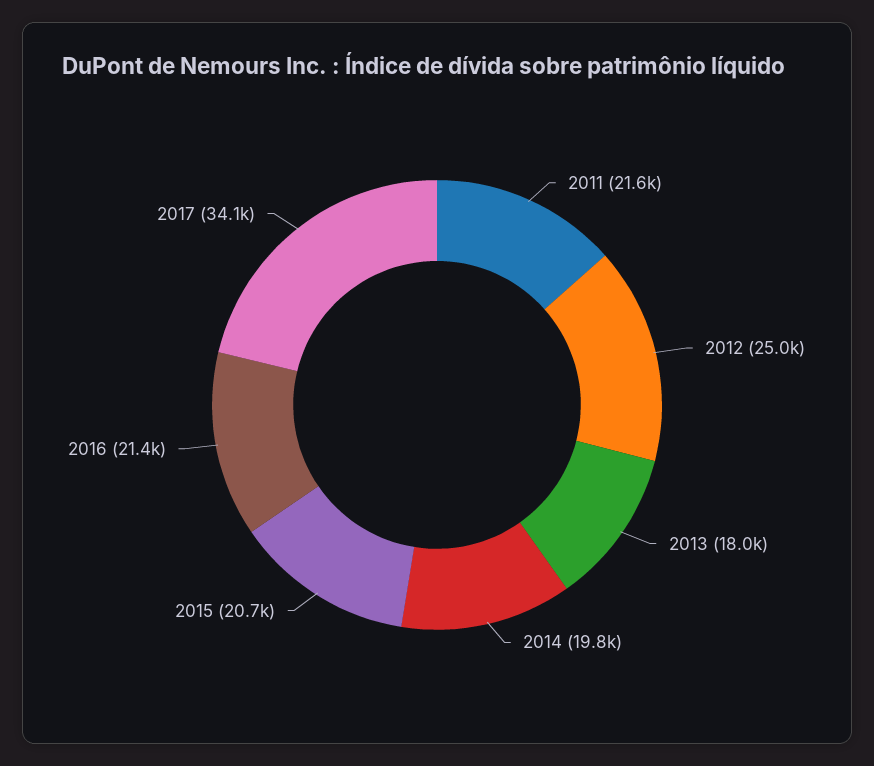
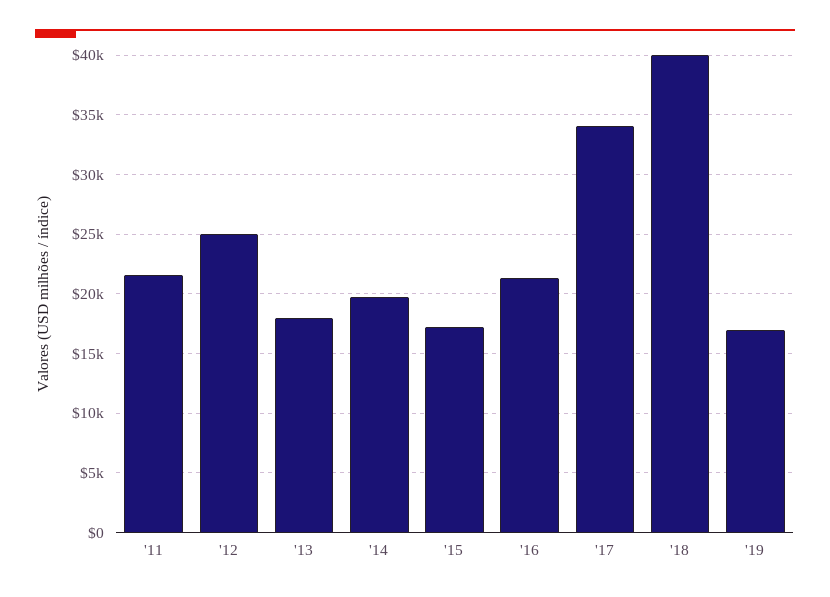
2015: 20700 -> 17000
'18: none -> 40000
'19: none -> 17000

